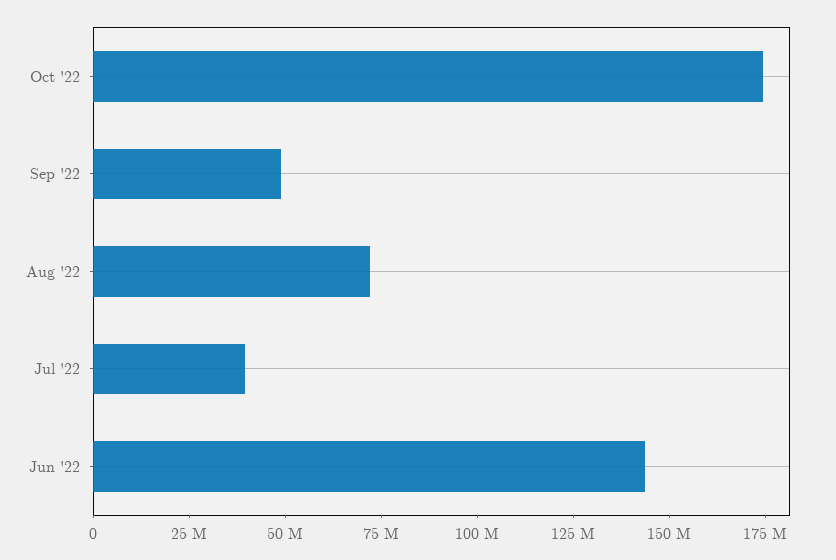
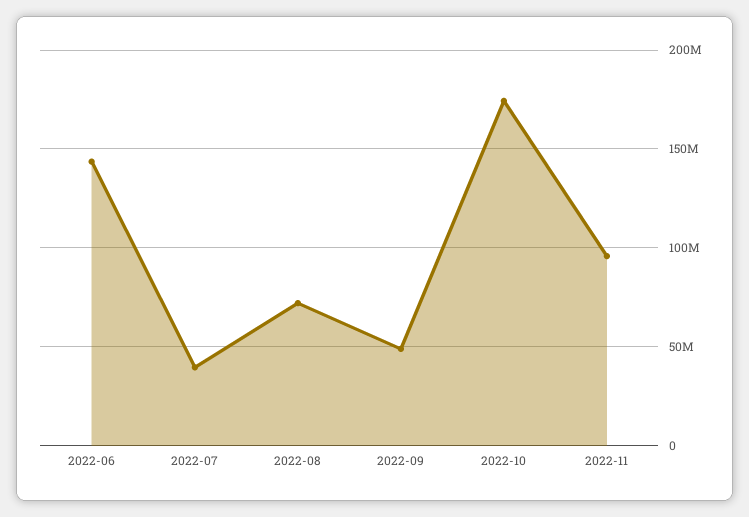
2022-11: none -> 95000000

